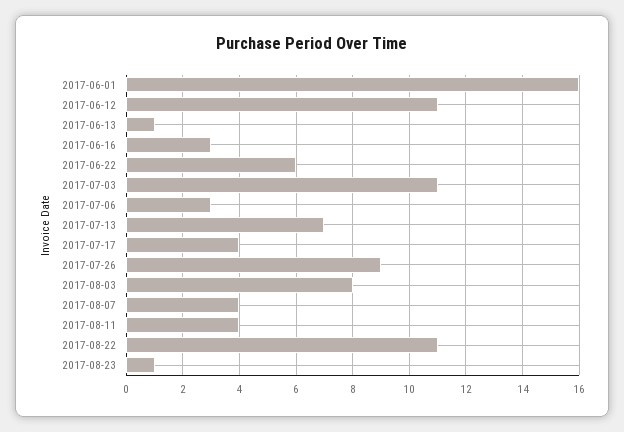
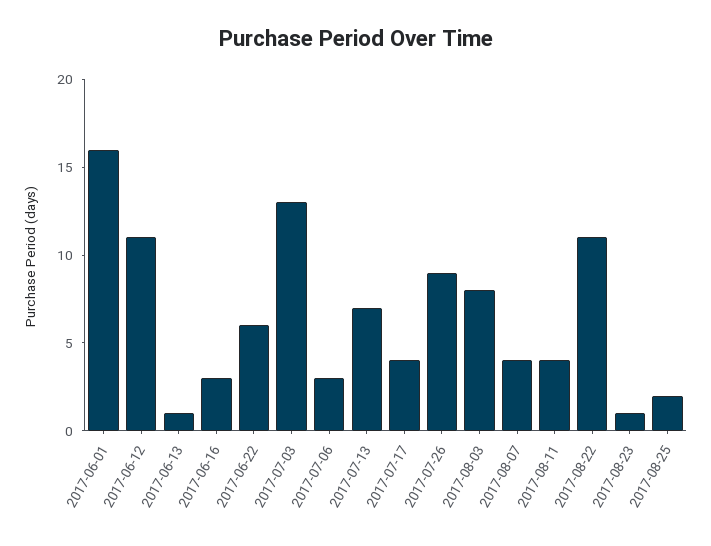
2017-07-03: 11 -> 13
2017-08-25: none -> 2

